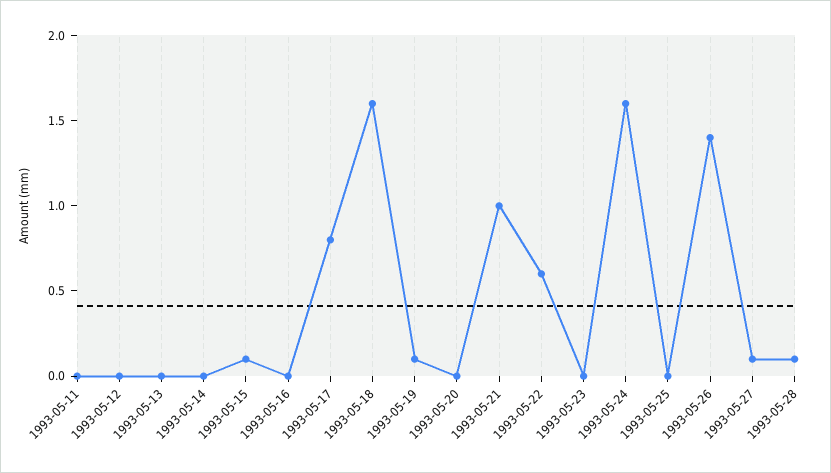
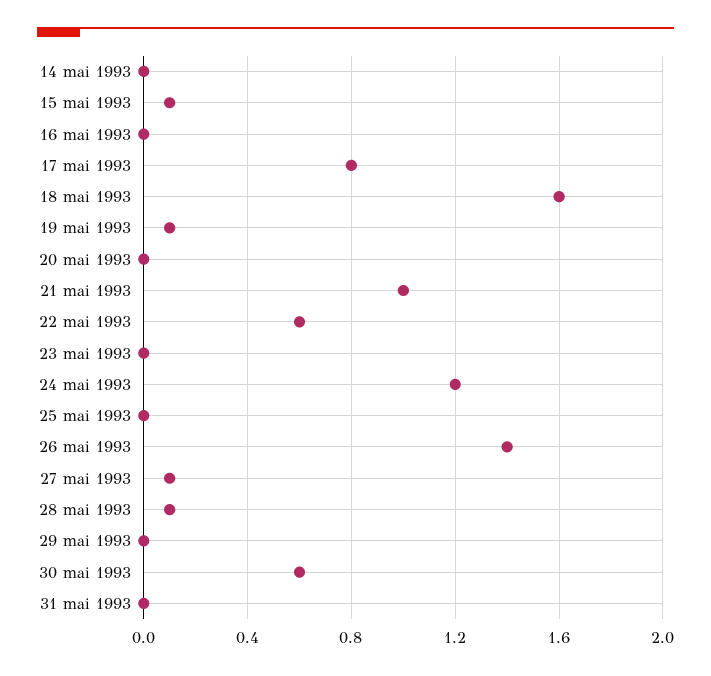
1993-05-11: 0 -> none
1993-05-12: 0 -> none
1993-05-13: 0 -> none
1993-05-24: 1.6 -> 1.2
29 mai 1993: none -> 0
30 mai 1993: none -> 0.6
31 mai 1993: none -> 0

